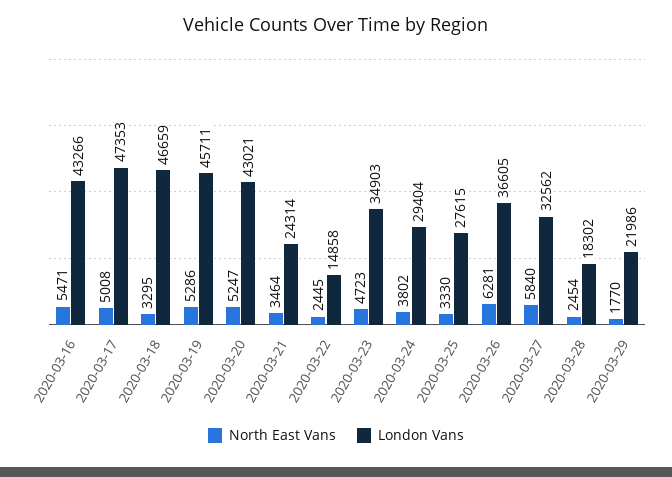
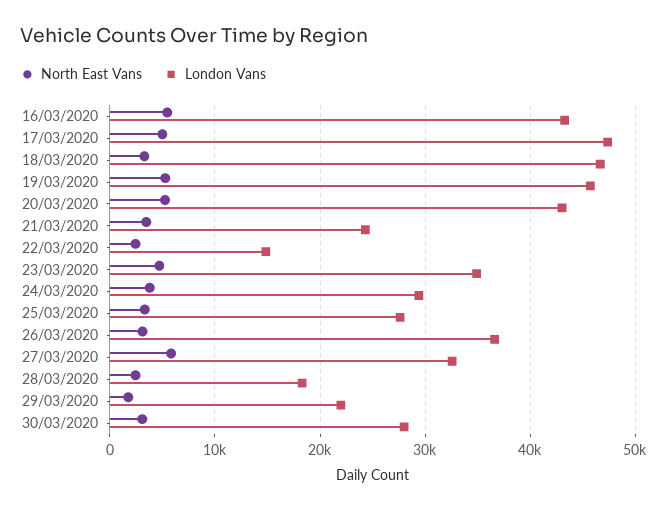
North East Vans, 2020-03-26: 6281 -> 3000
North East Vans, 30/03/2020: none -> 3000
London Vans, 30/03/2020: none -> 28000

